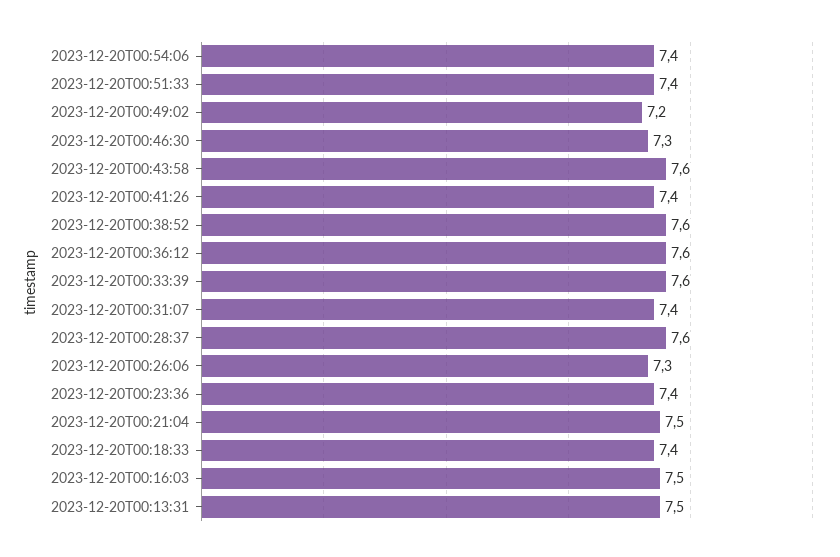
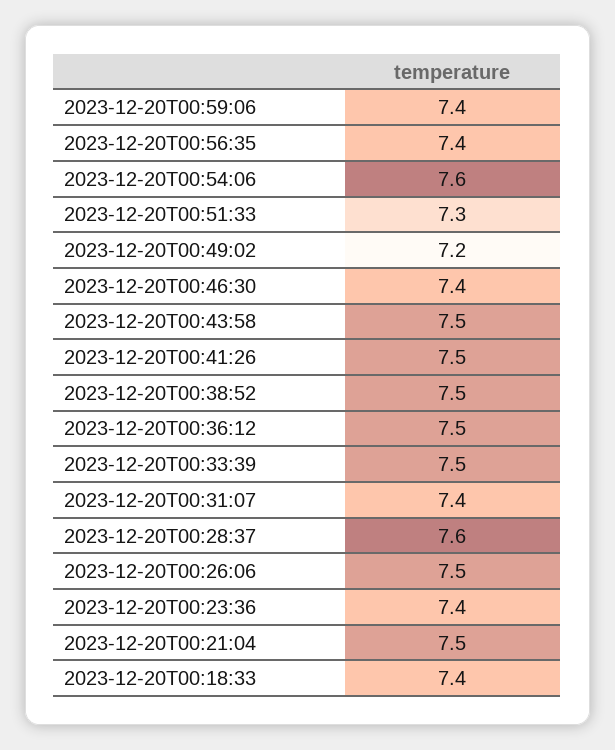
2023-12-20T00:54:06: 7.4 -> 7.6
2023-12-20T00:51:33: 7.4 -> 7.3
2023-12-20T00:46:30: 7.3 -> 7.4
2023-12-20T00:43:58: 7.6 -> 7.5
2023-12-20T00:41:26: 7.4 -> 7.5
2023-12-20T00:38:52: 7.6 -> 7.5
2023-12-20T00:36:12: 7.6 -> 7.5
2023-12-20T00:33:39: 7.6 -> 7.5
2023-12-20T00:26:06: 7.3 -> 7.5
2023-12-20T00:16:03: 7.5 -> none
2023-12-20T00:13:31: 7.5 -> none
2023-12-20T00:59:06: none -> 7.4
2023-12-20T00:56:35: none -> 7.4

